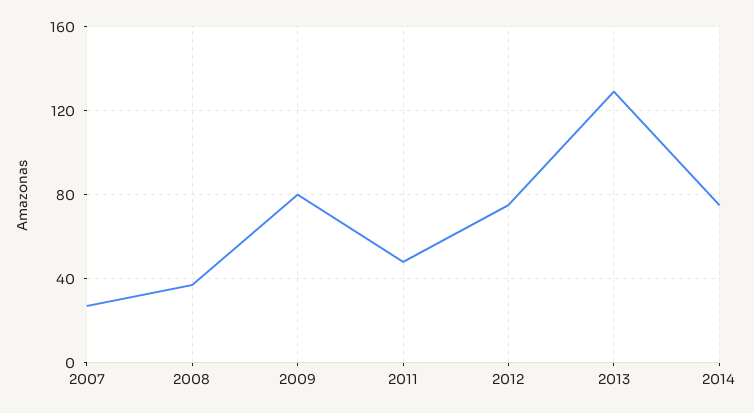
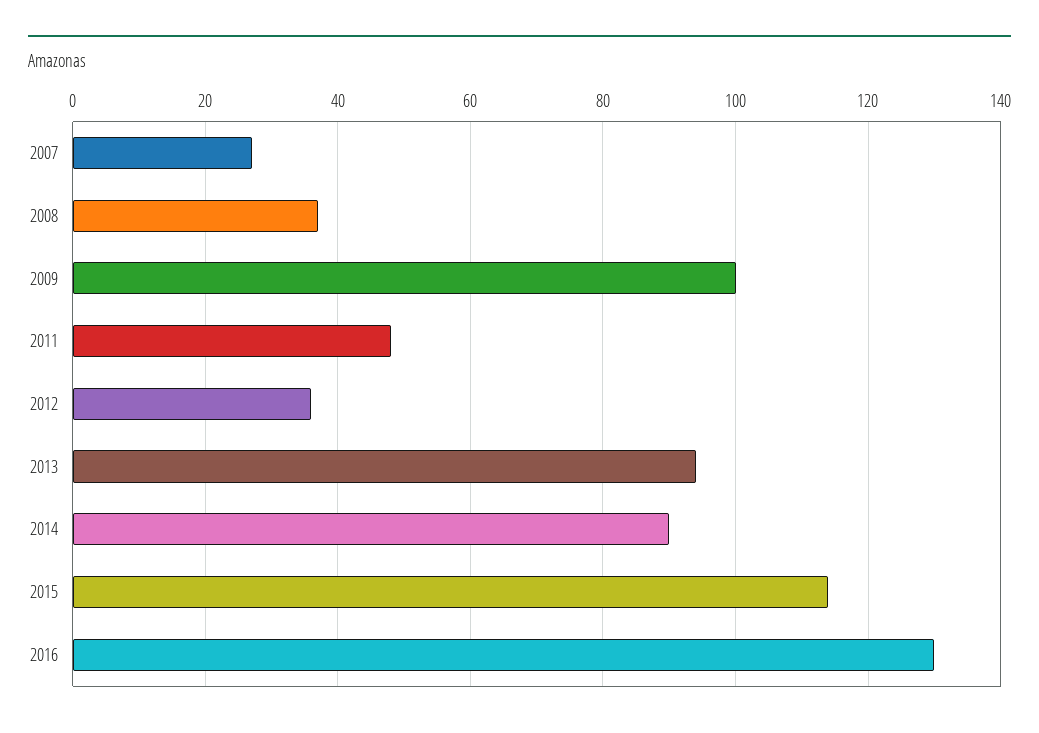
2009: 80 -> 100
2012: 75 -> 35
2013: 130 -> 95
2014: 75 -> 90
2015: none -> 115
2016: none -> 130

